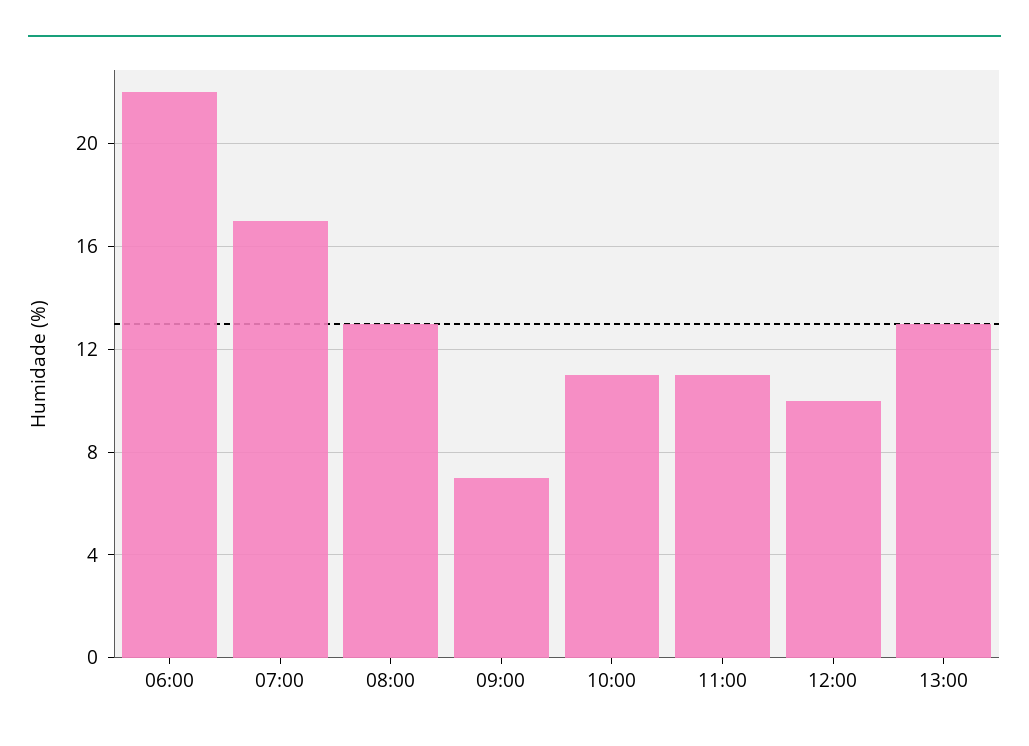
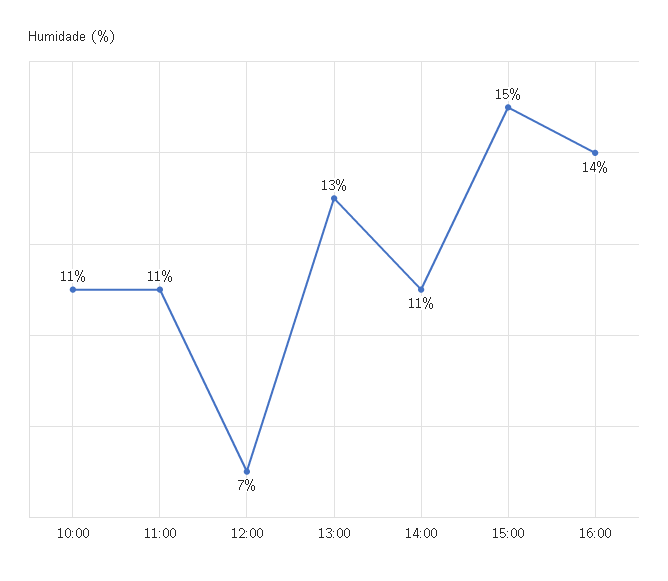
06:00: 22 -> none
07:00: 17 -> none
08:00: 13 -> none
09:00: 7 -> none
12:00: 10 -> 7
14:00: none -> 11
15:00: none -> 15
16:00: none -> 14

